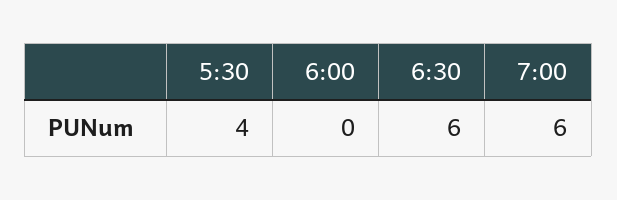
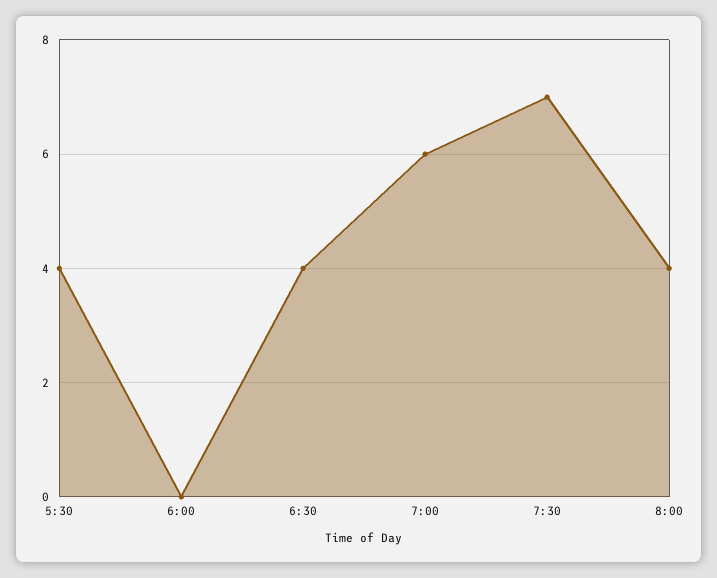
6:30: 6 -> 4
7:30: none -> 7
8:00: none -> 4

